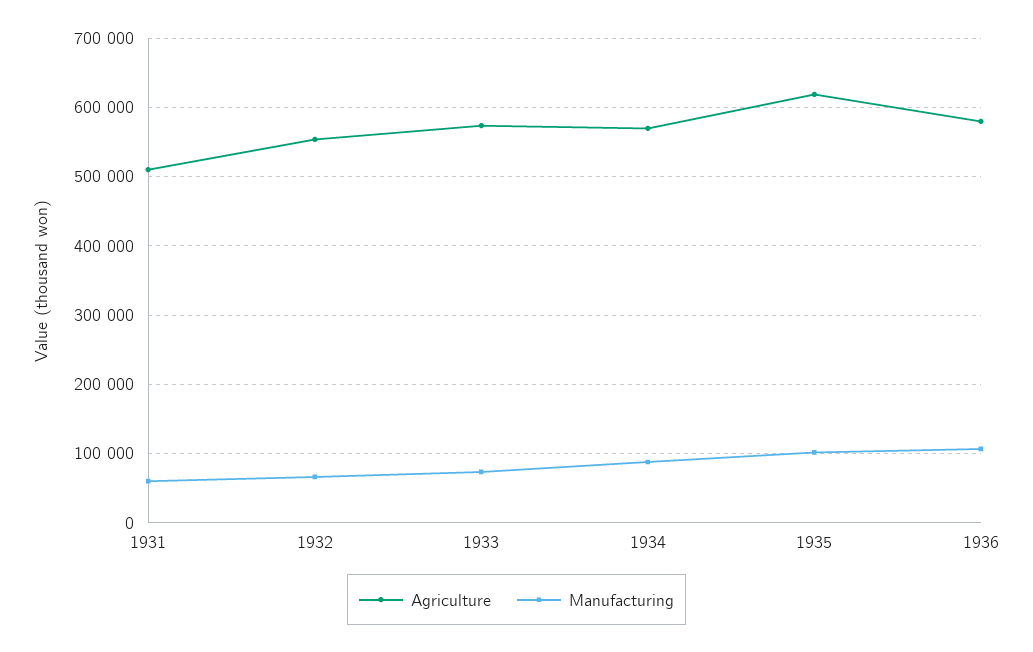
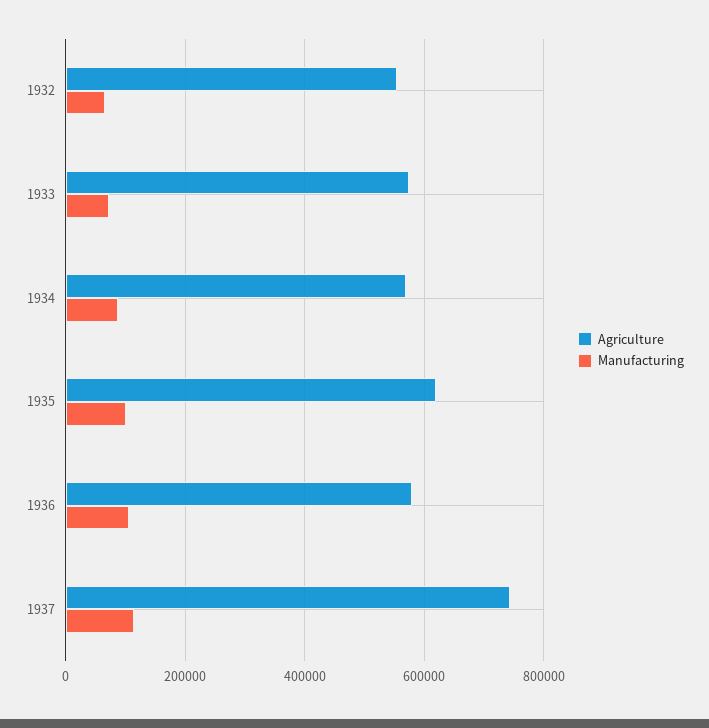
Agriculture, 1931: 510000 -> none
Manufacturing, 1931: 60000 -> none
Agriculture, 1937: none -> 740000
Manufacturing, 1937: none -> 120000

